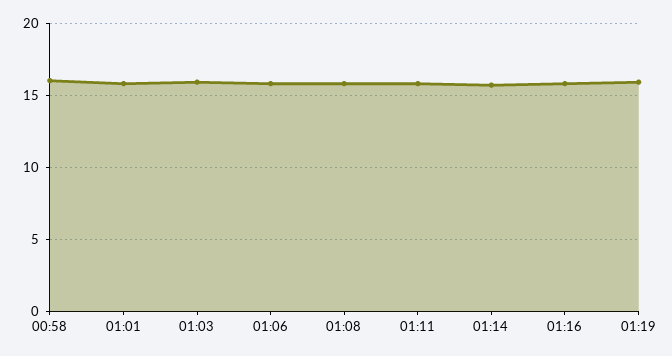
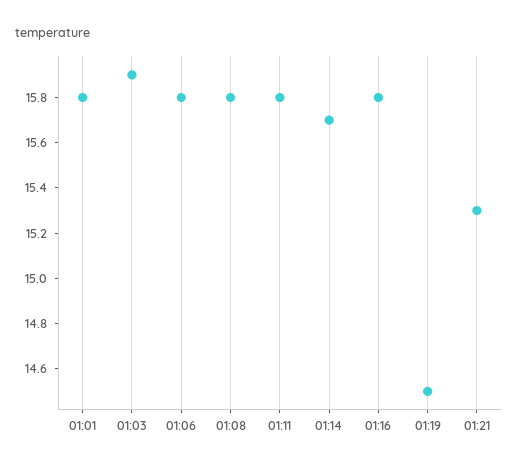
00:58: 16 -> none
01:19: 16 -> 14.5
01:21: none -> 15.3

